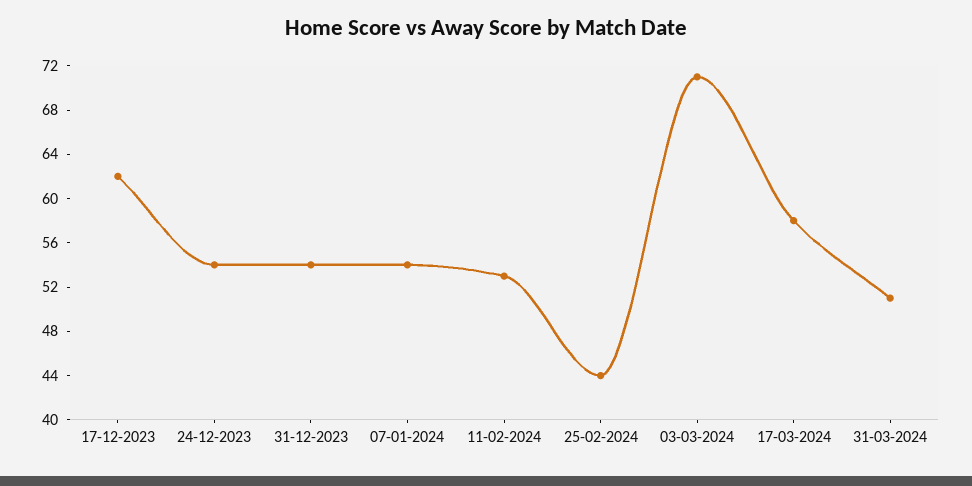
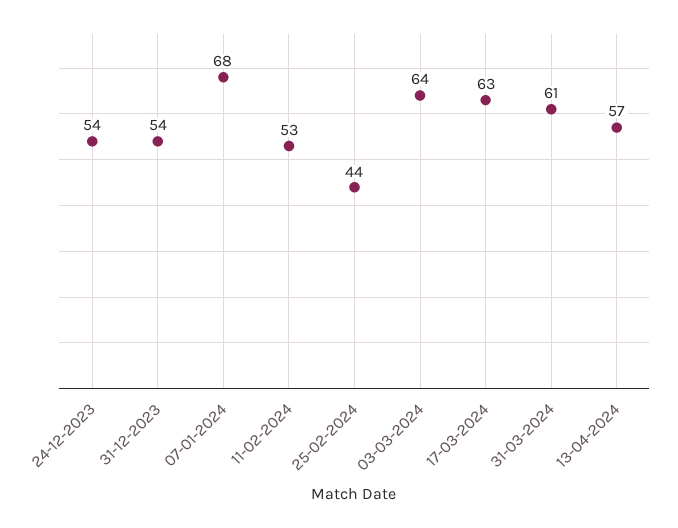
17-12-2023: 62 -> none
07-01-2024: 54 -> 68
03-03-2024: 71 -> 64
17-03-2024: 58 -> 63
31-03-2024: 51 -> 61
13-04-2024: none -> 57

